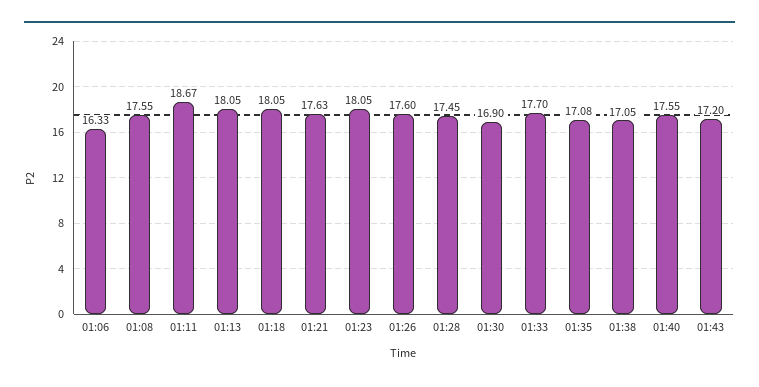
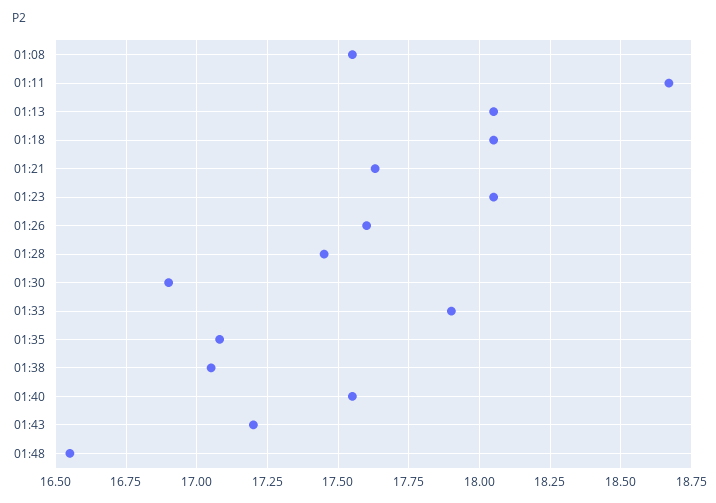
01:06: 16.33 -> none
01:33: 17.7 -> 17.9
01:48: none -> 16.55

